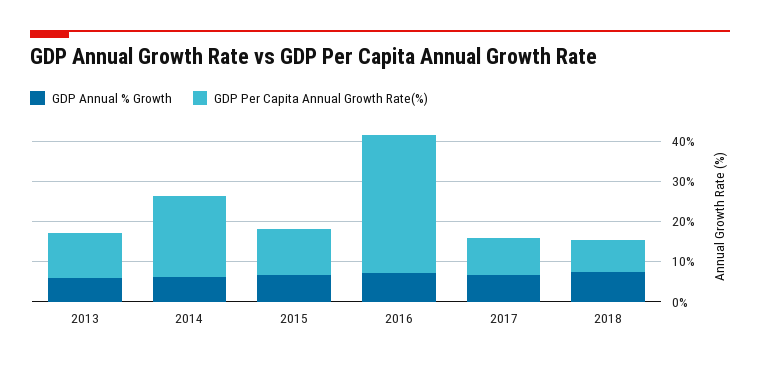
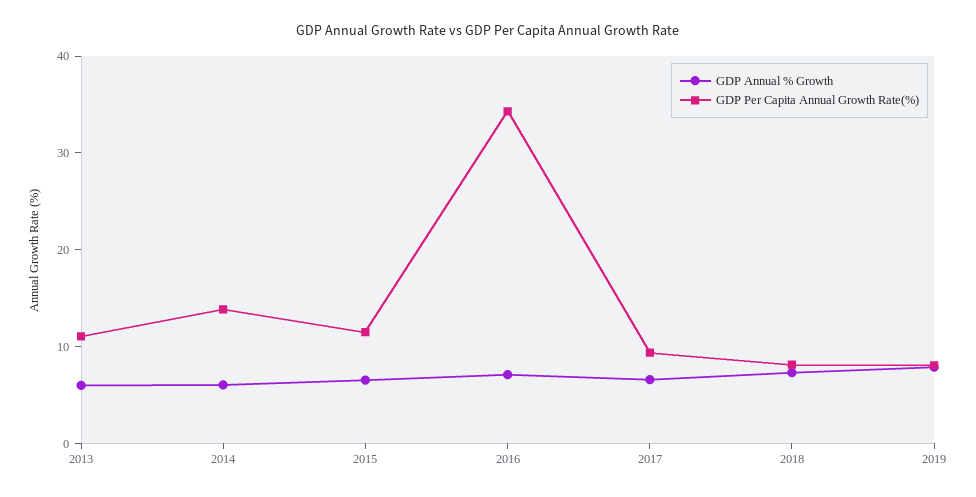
GDP Per Capita Annual Growth Rate(%), 2014: 20 -> 14
GDP Annual % Growth, 2019: none -> 8
GDP Per Capita Annual Growth Rate(%), 2019: none -> 8

